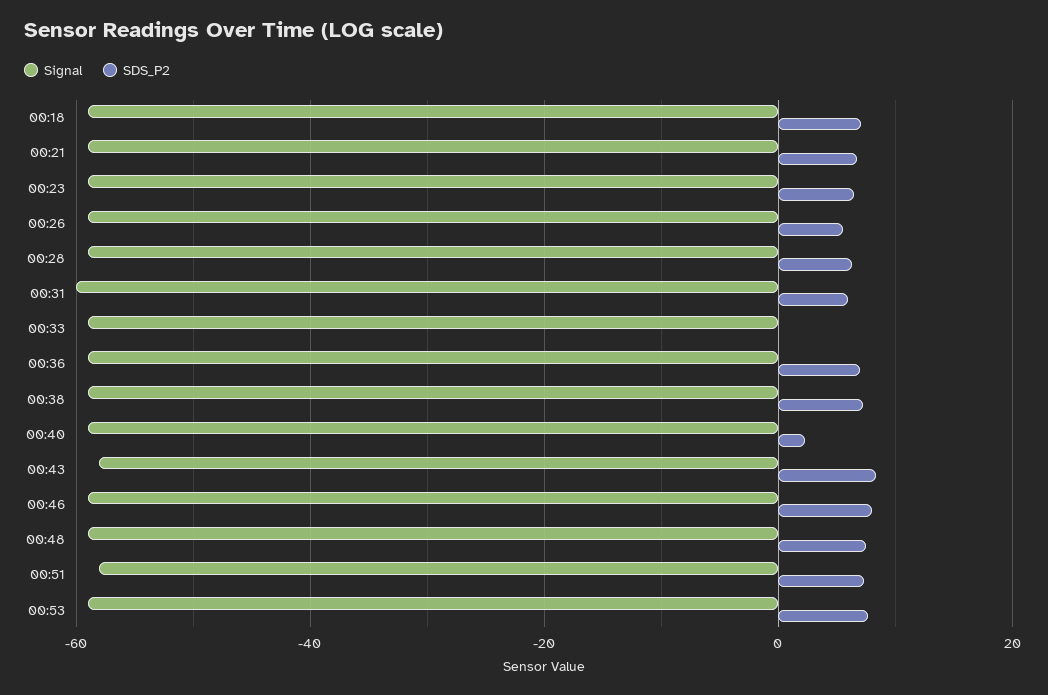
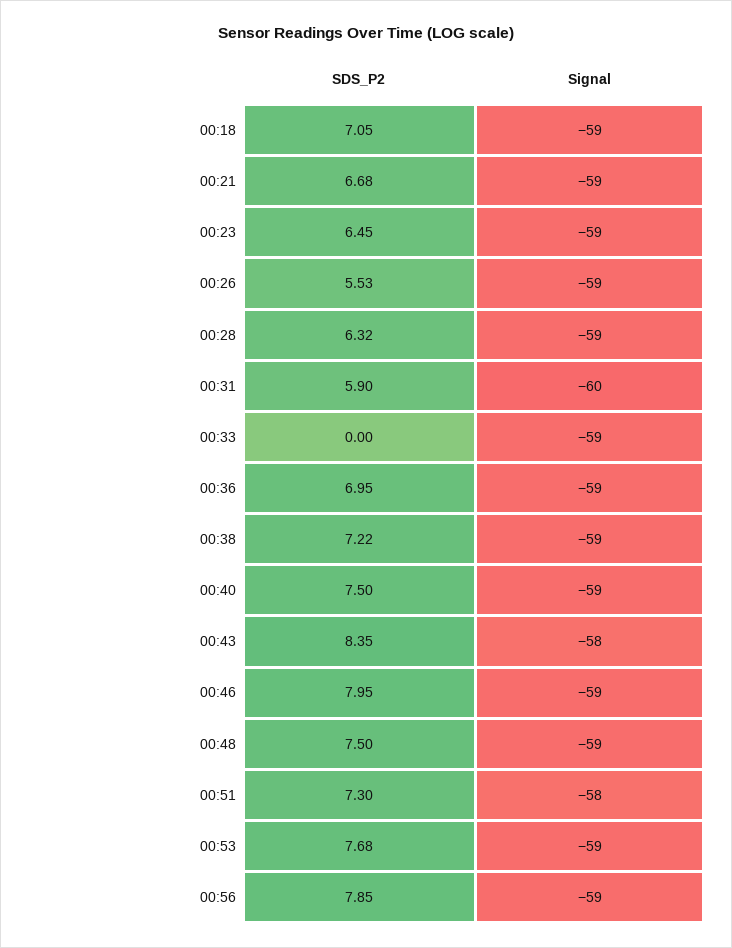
SDS_P2, 00:40: 2 -> 7.5
SDS_P2, 00:56: none -> 7.85
Signal, 00:56: none -> -59

